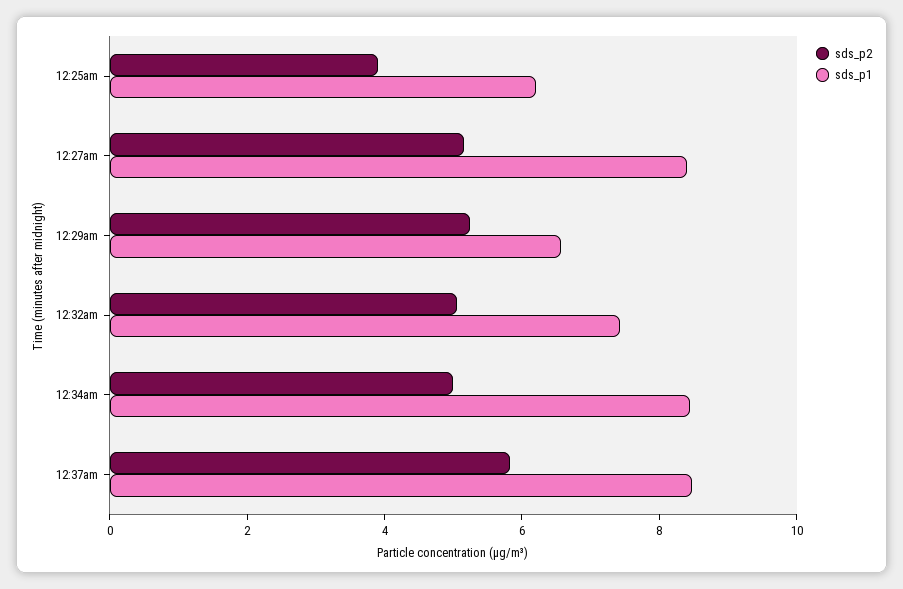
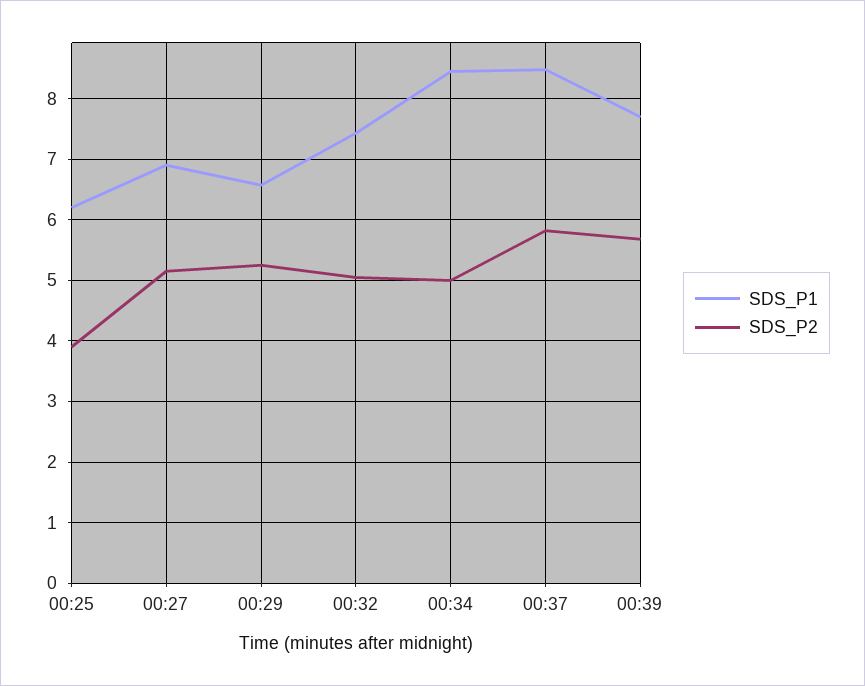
sds_p1, 12:27am: 8.5 -> 6.9
sds_p1, 00:39: none -> 7.7
sds_p2, 00:39: none -> 5.7

